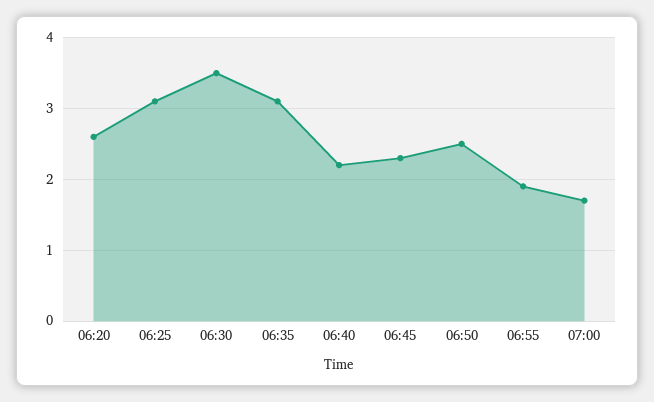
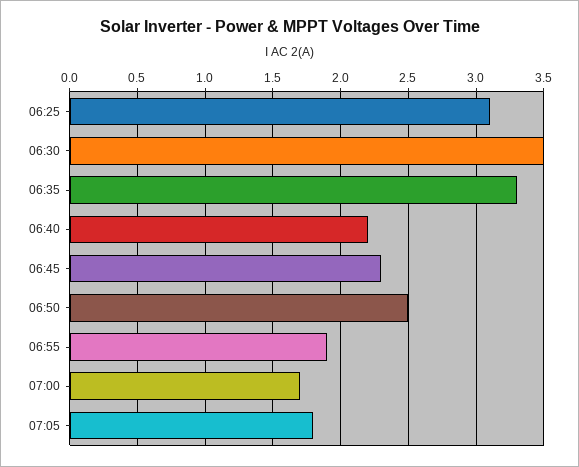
06:20: 2.6 -> none
06:35: 3.1 -> 3.3
07:05: none -> 1.8

